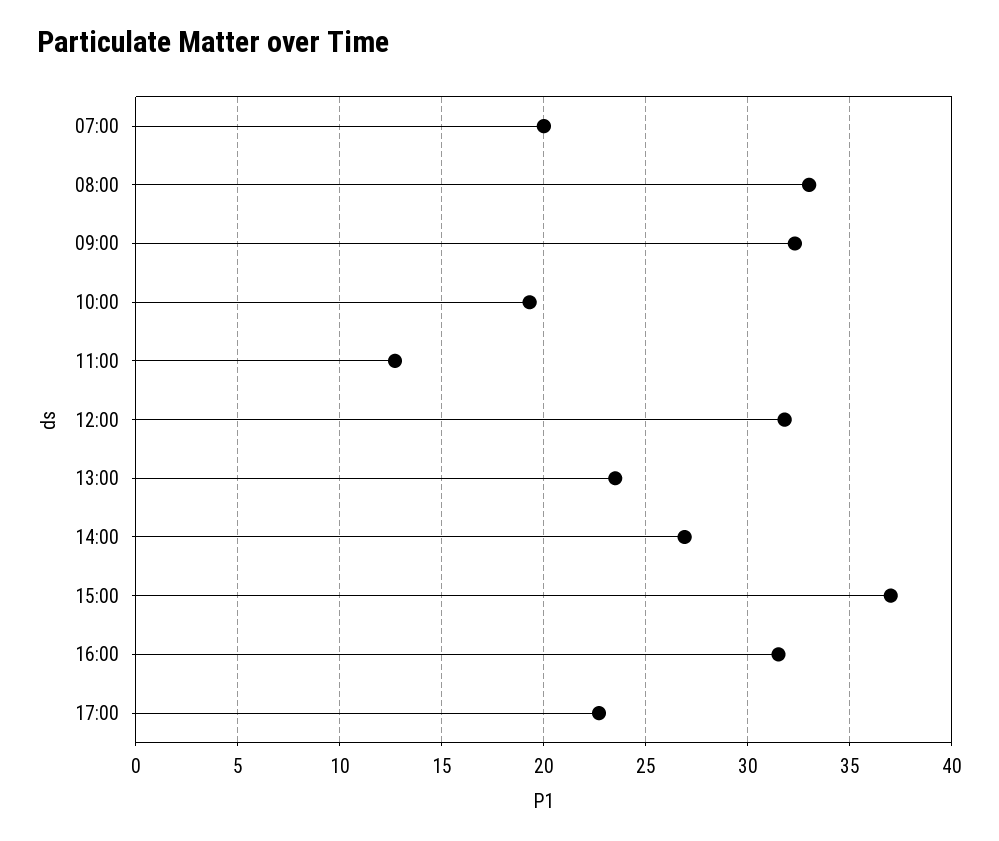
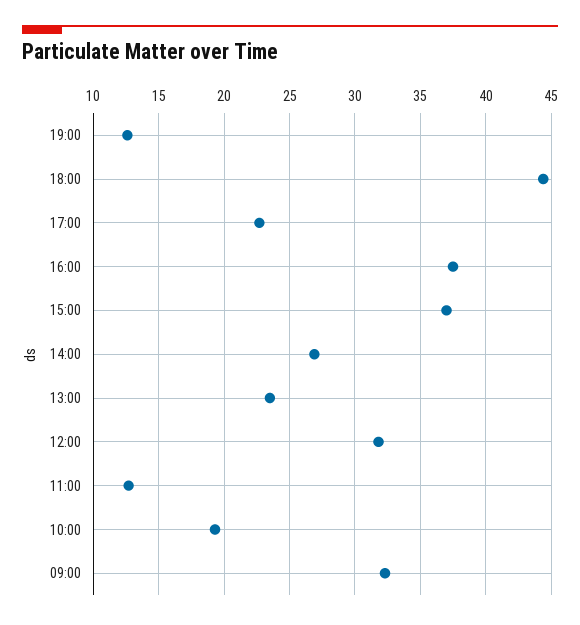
07:00: 20 -> none
08:00: 33 -> none
16:00: 31.5 -> 37.5
19:00: none -> 12.5
18:00: none -> 44.5

